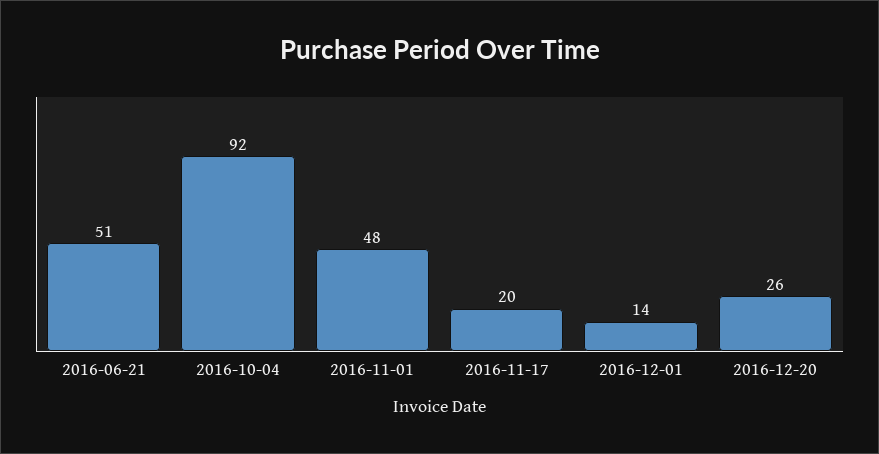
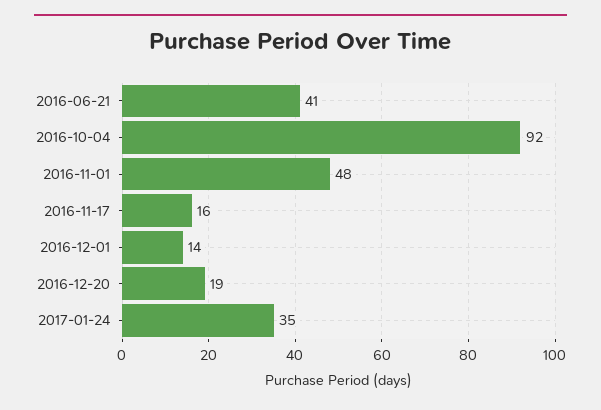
2016-06-21: 51 -> 41
2016-11-17: 20 -> 16
2016-12-20: 26 -> 19
2017-01-24: none -> 35

